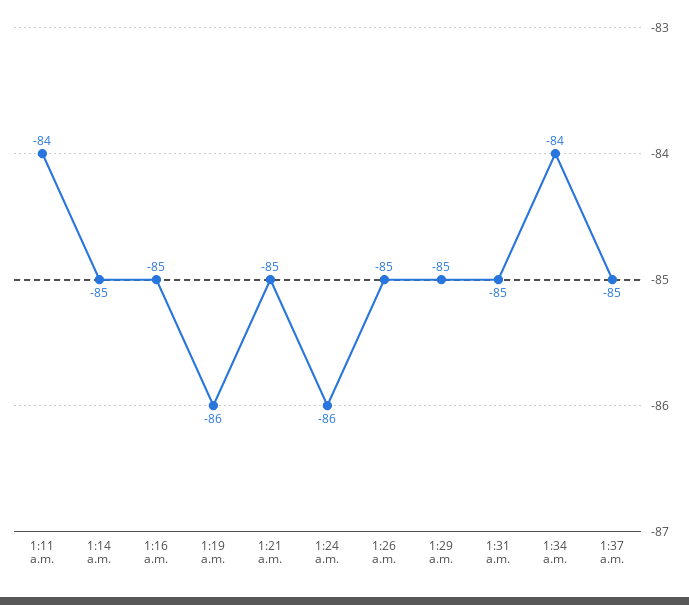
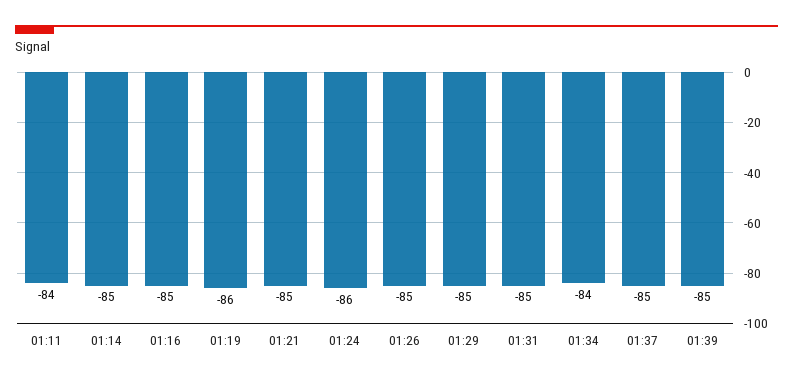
01:39: none -> -85

